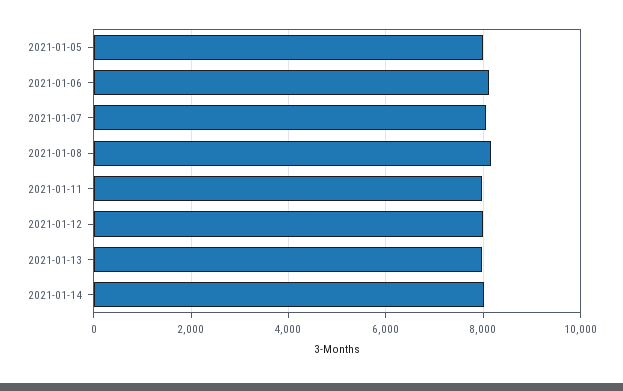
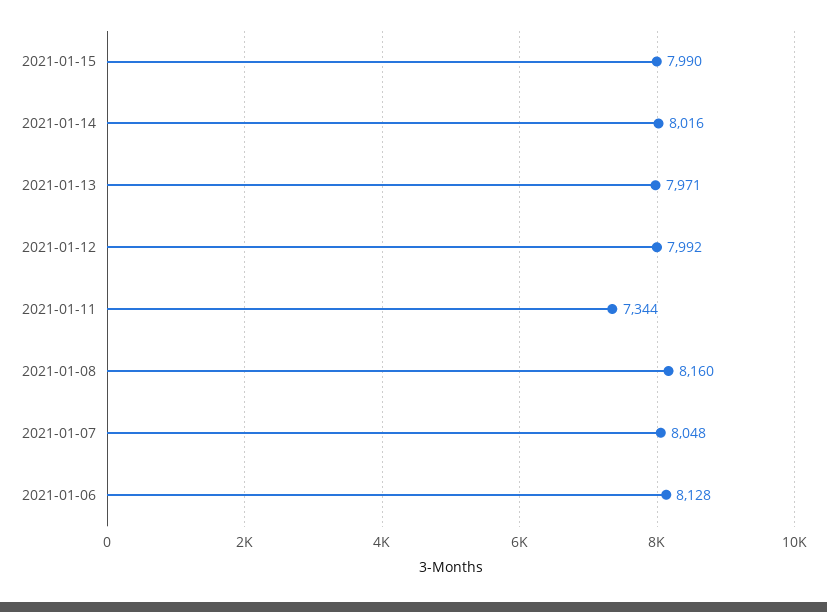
2021-01-05: 8000 -> none
2021-01-11: 8000 -> 7344
2021-01-15: none -> 7990

